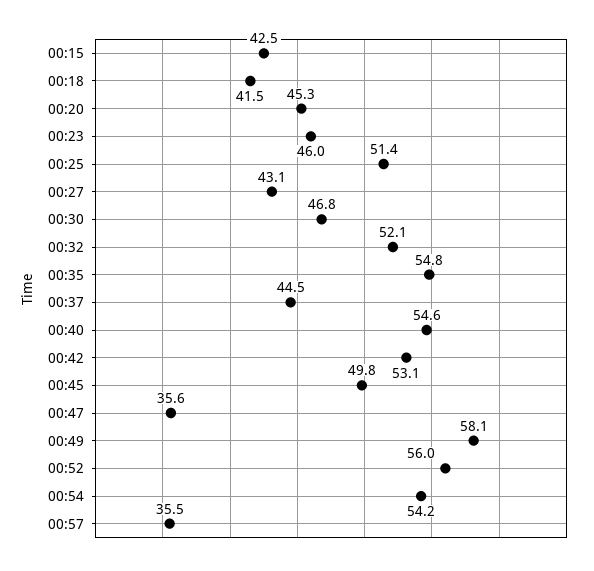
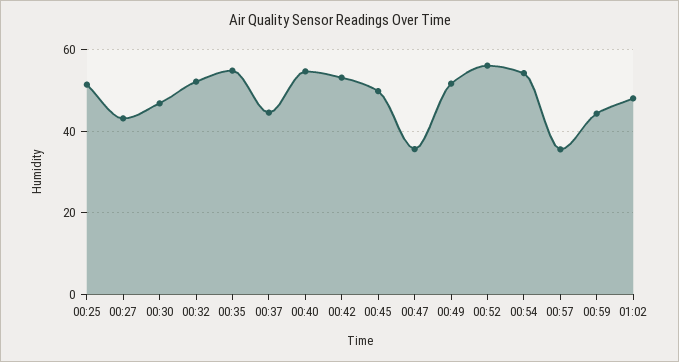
00:15: 42.5 -> none
00:18: 41.5 -> none
00:20: 45.3 -> none
00:23: 46 -> none
00:49: 58.1 -> 52
00:59: none -> 44
01:02: none -> 48

